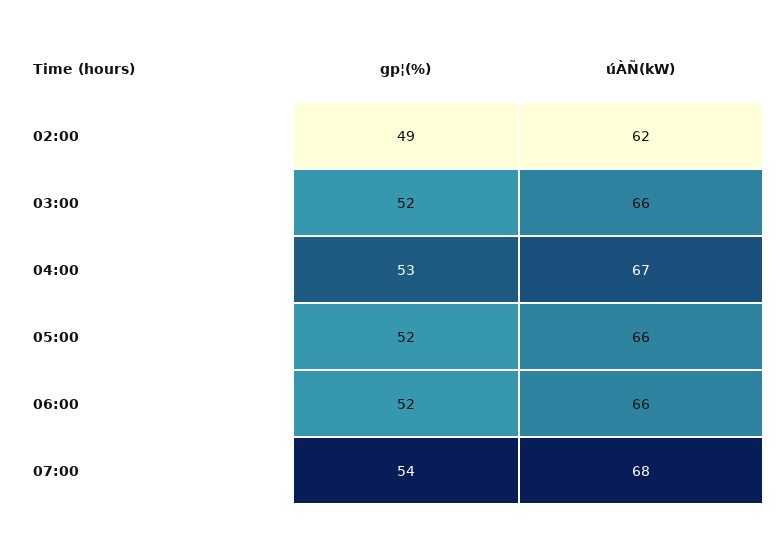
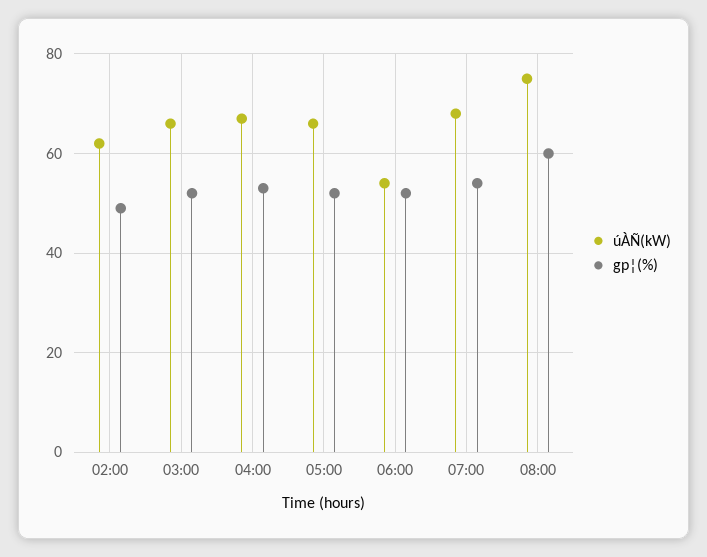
úÀÑ(kW), 06:00: 66 -> 55
úÀÑ(kW), 08:00: none -> 75
gp¦(%), 08:00: none -> 60

